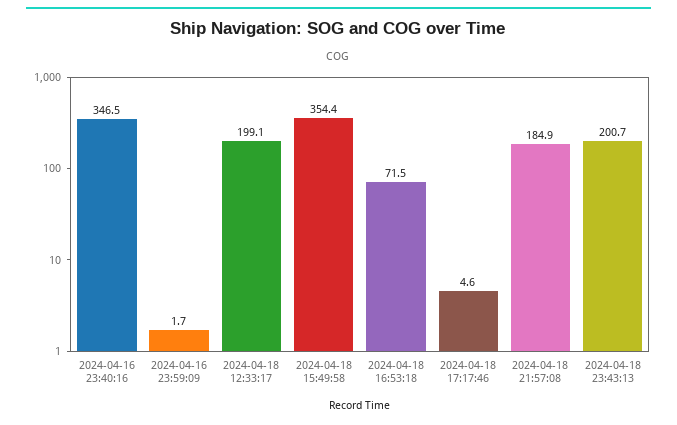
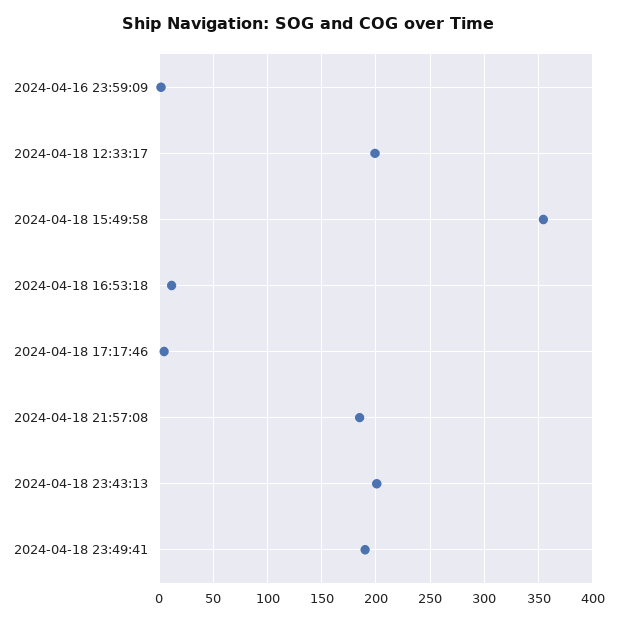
2024-04-16 23:40:16: 346.5 -> none
2024-04-18 16:53:18: 71.5 -> 10
2024-04-18 23:49:41: none -> 190

